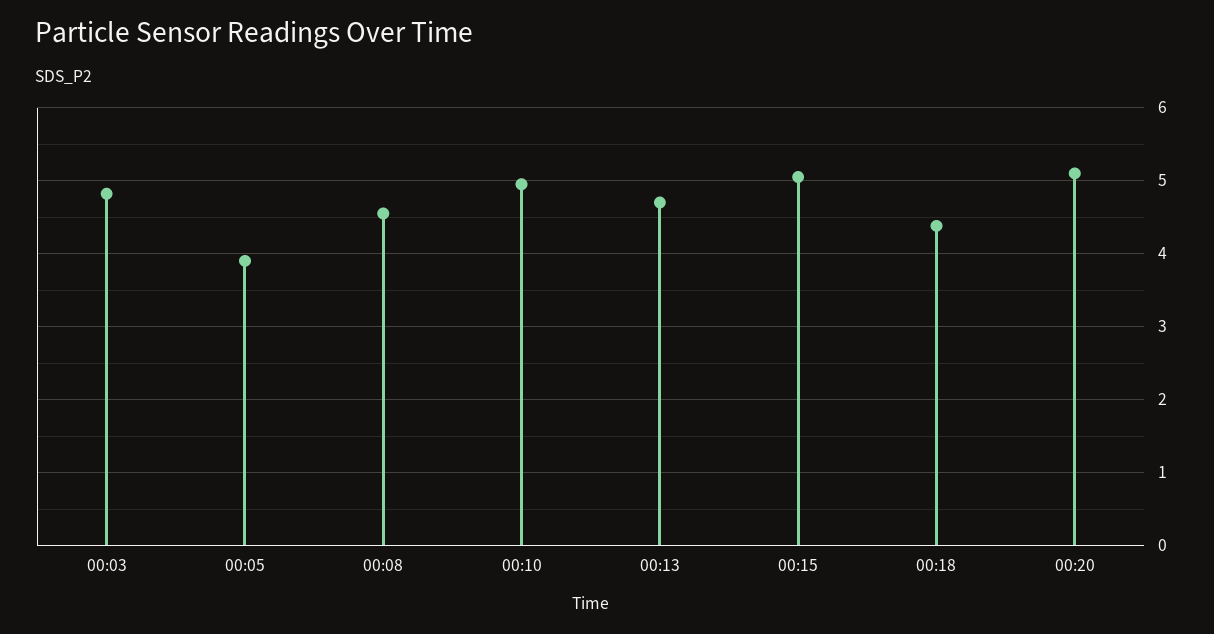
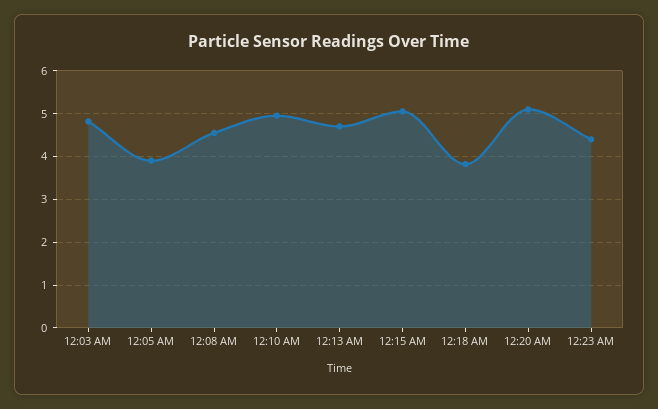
00:18: 4.4 -> 3.8
12:23 AM: none -> 4.4

